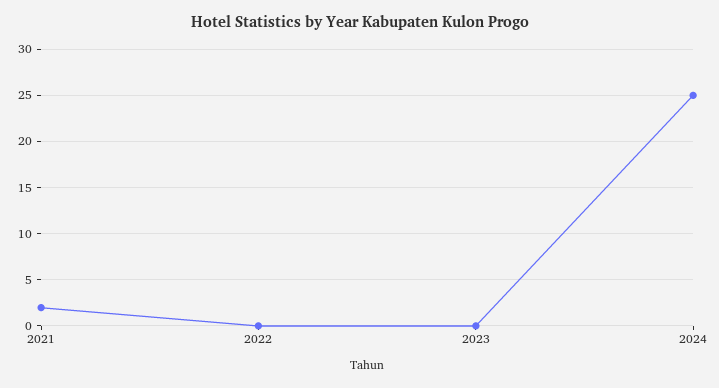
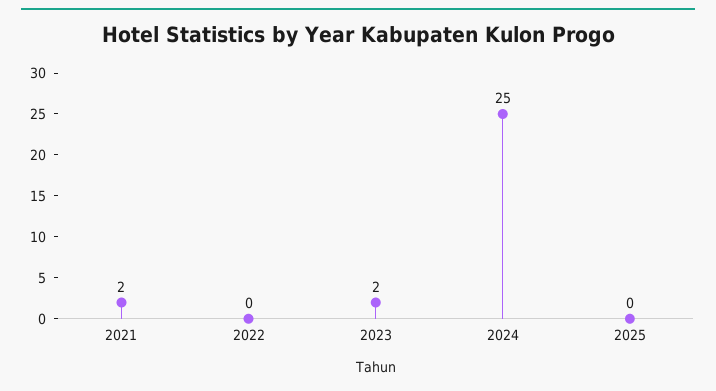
2023: 0 -> 2
2025: none -> 0

